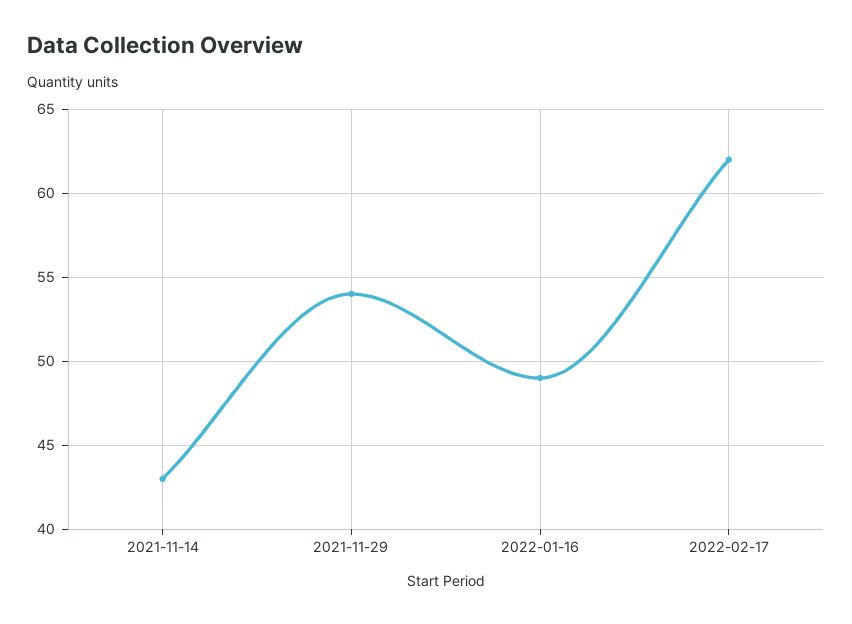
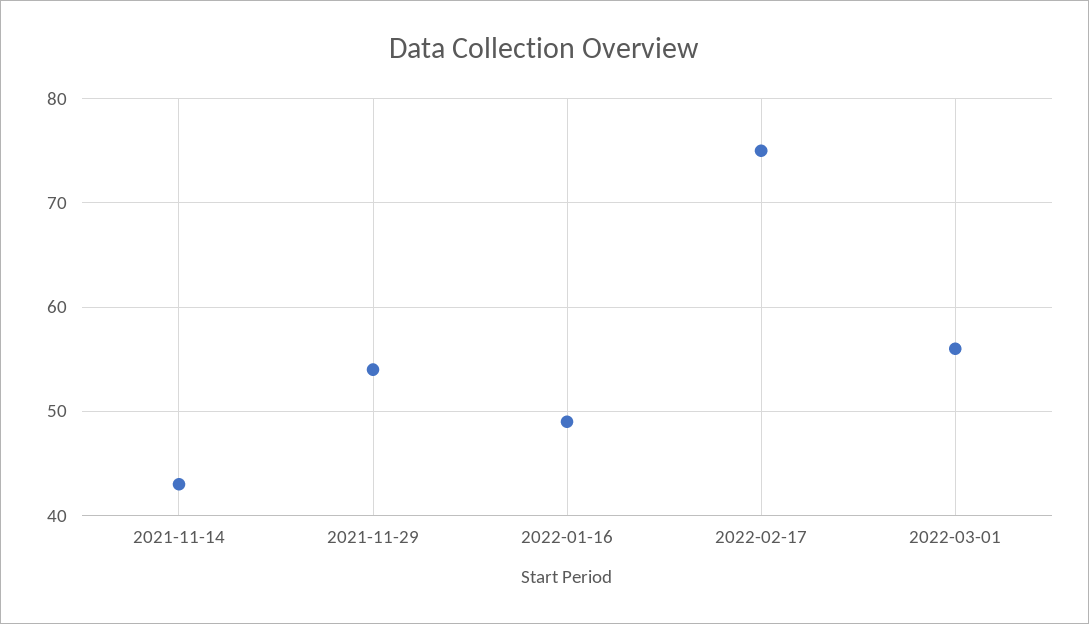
2022-02-17: 62 -> 75
2022-03-01: none -> 56

